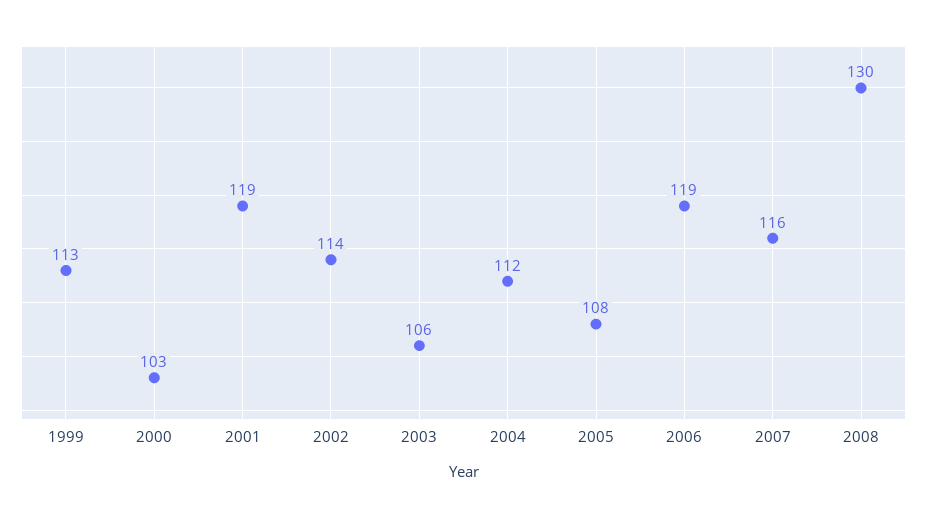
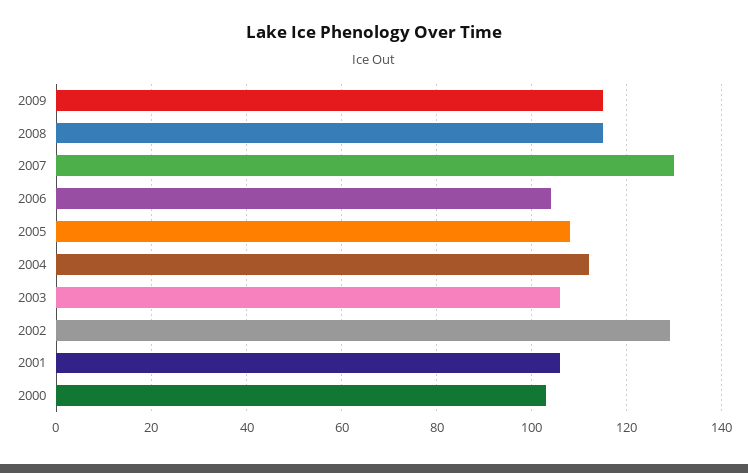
1999: 113 -> none
2001: 119 -> 105
2002: 114 -> 130
2006: 119 -> 105
2007: 116 -> 130
2008: 130 -> 115
2009: none -> 115

